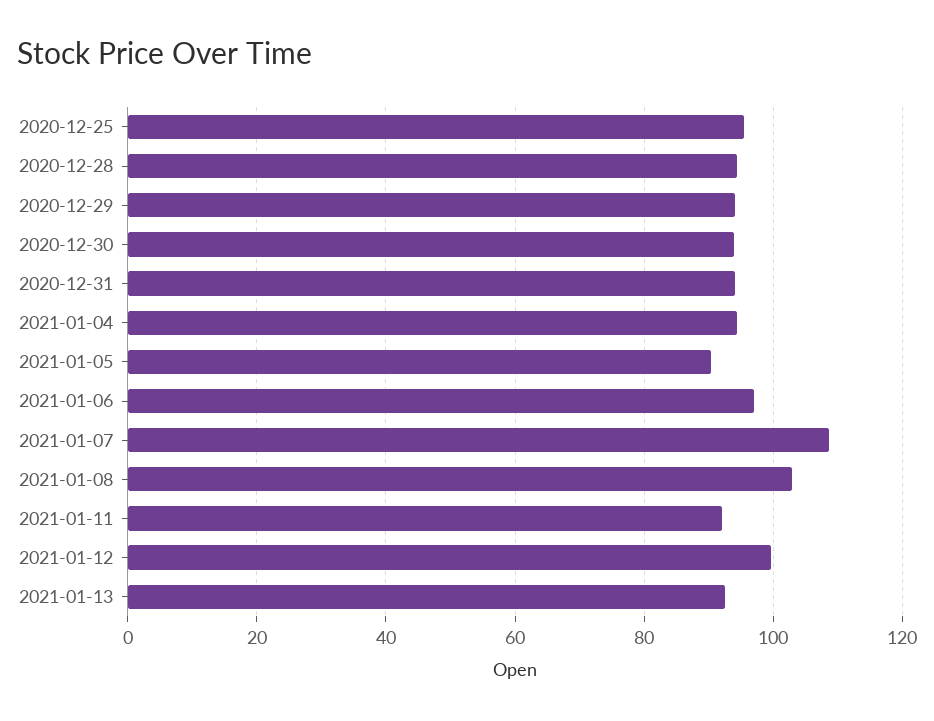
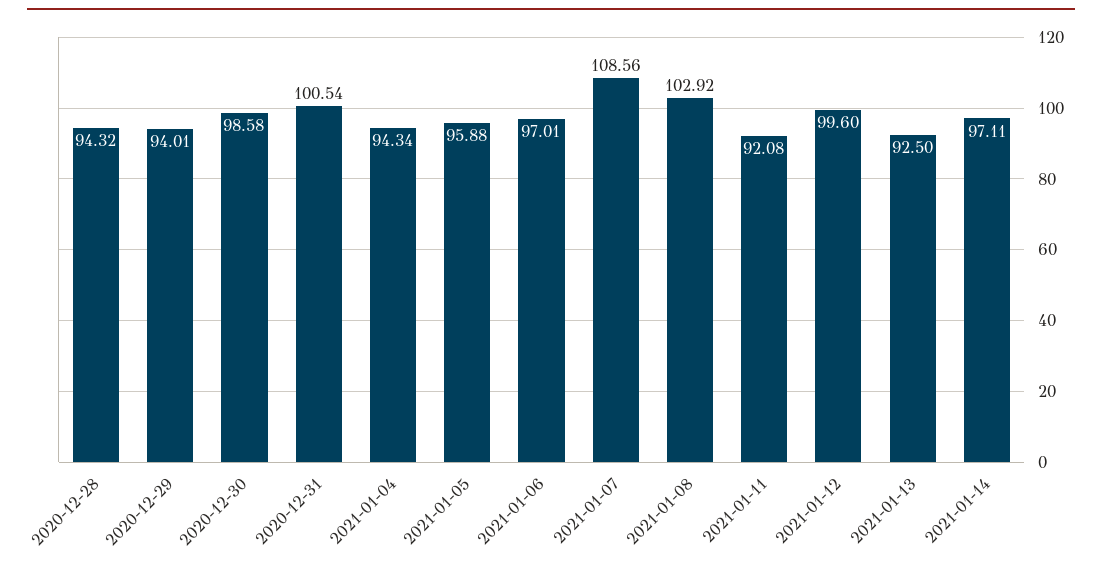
2020-12-25: 96 -> none
2020-12-30: 94 -> 98.58
2020-12-31: 94 -> 100.54
2021-01-05: 90 -> 95.88
2021-01-14: none -> 97.11

